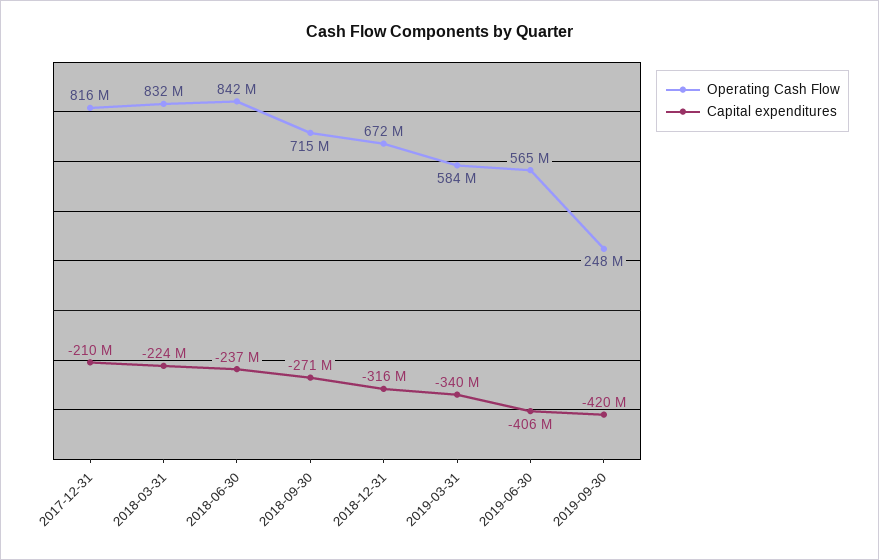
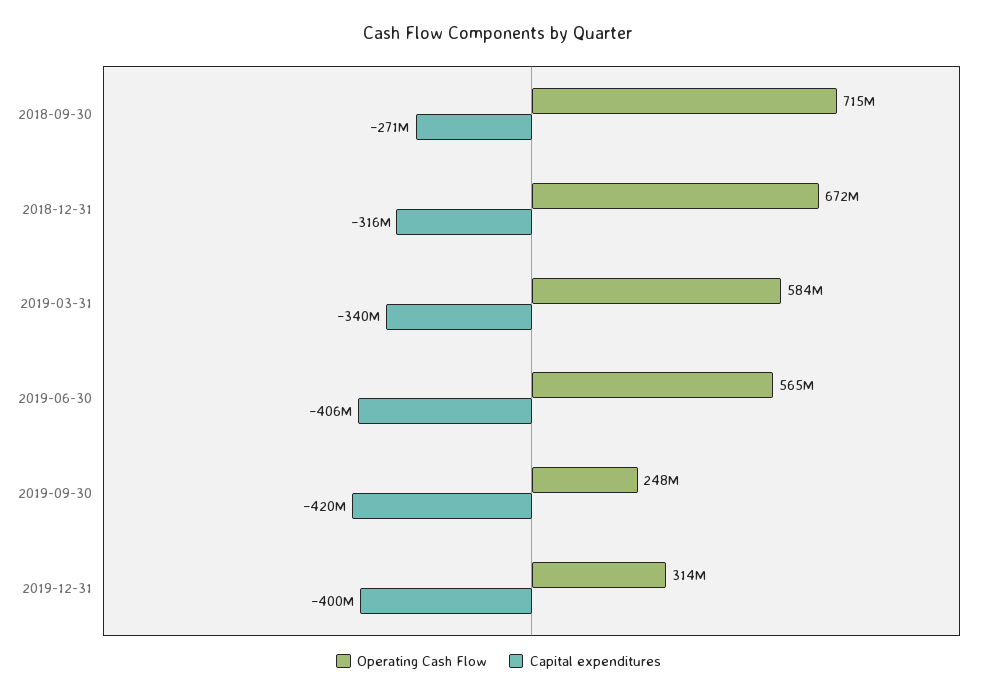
Operating Cash Flow, 2017-12-31: 816000000 -> none
Capital expenditures, 2017-12-31: -210000000 -> none
Operating Cash Flow, 2018-03-31: 832000000 -> none
Capital expenditures, 2018-03-31: -224000000 -> none
Operating Cash Flow, 2018-06-30: 842000000 -> none
Capital expenditures, 2018-06-30: -237000000 -> none
Operating Cash Flow, 2019-12-31: none -> 314000000
Capital expenditures, 2019-12-31: none -> -400000000

